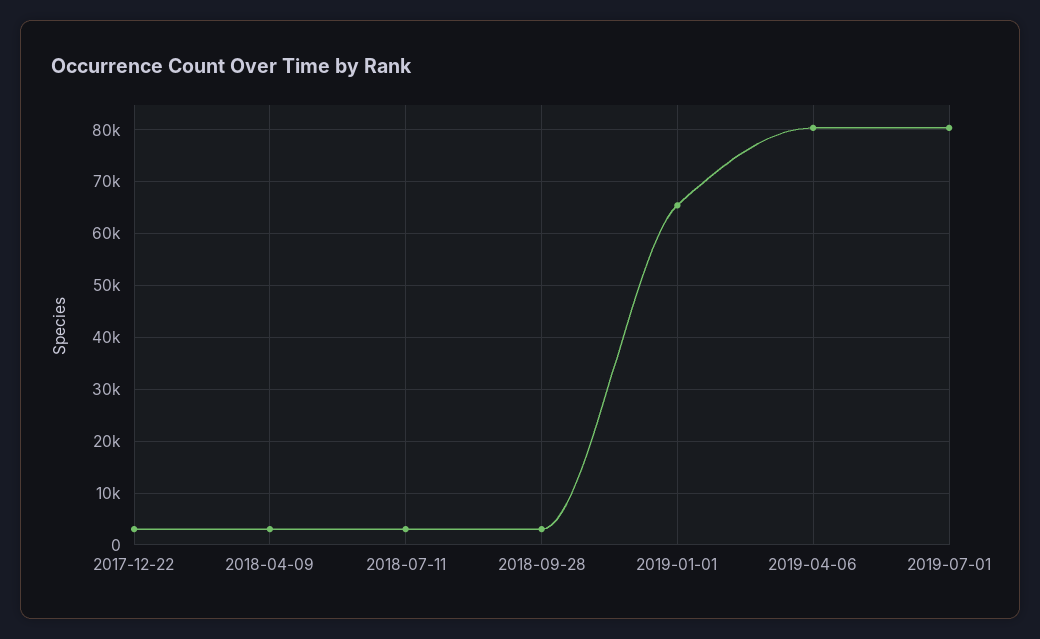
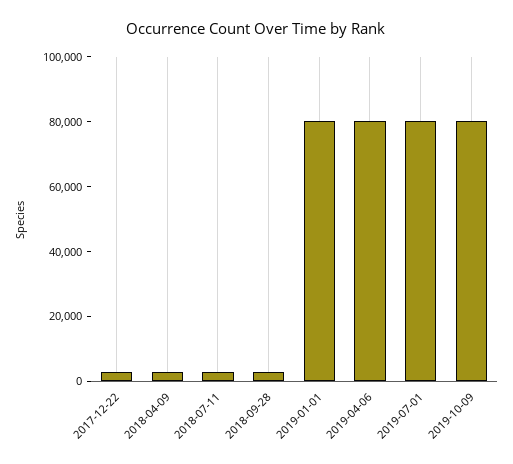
2019-01-01: 66000 -> 80000
2019-10-09: none -> 80000

